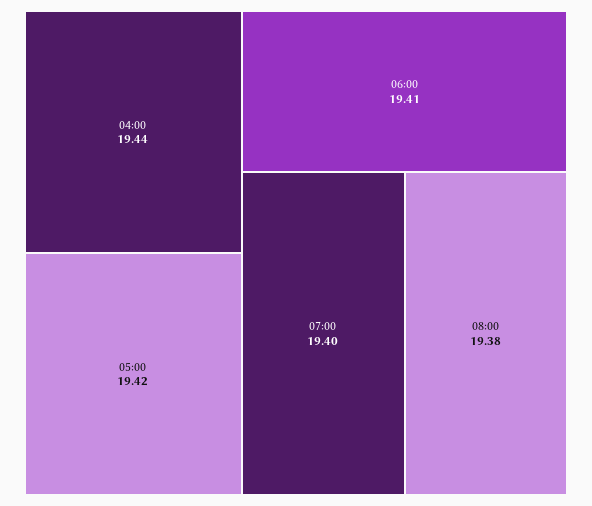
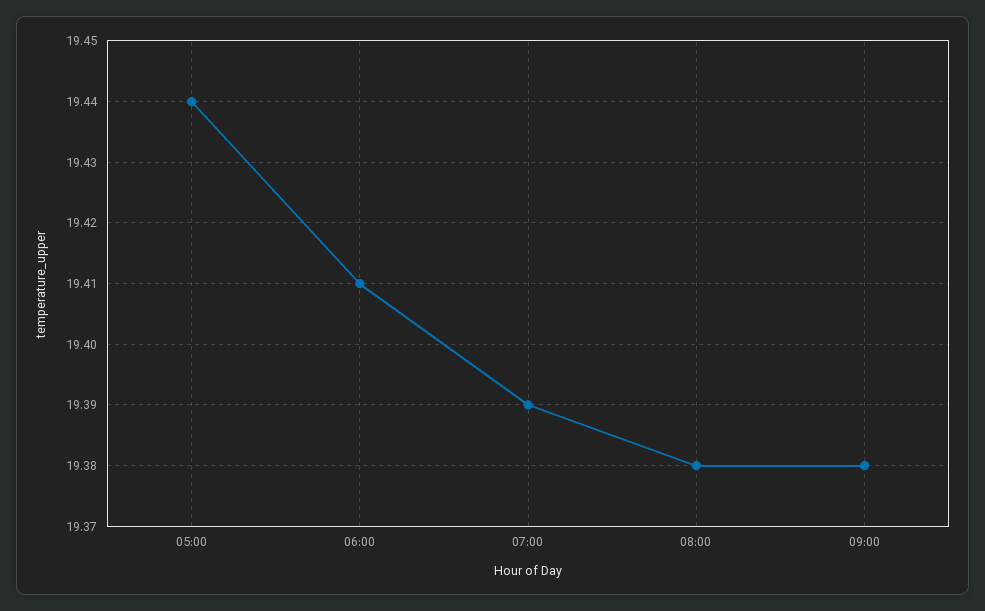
04:00: 19.44 -> none
05:00: 19.42 -> 19.44
07:00: 19.4 -> 19.39
09:00: none -> 19.38

